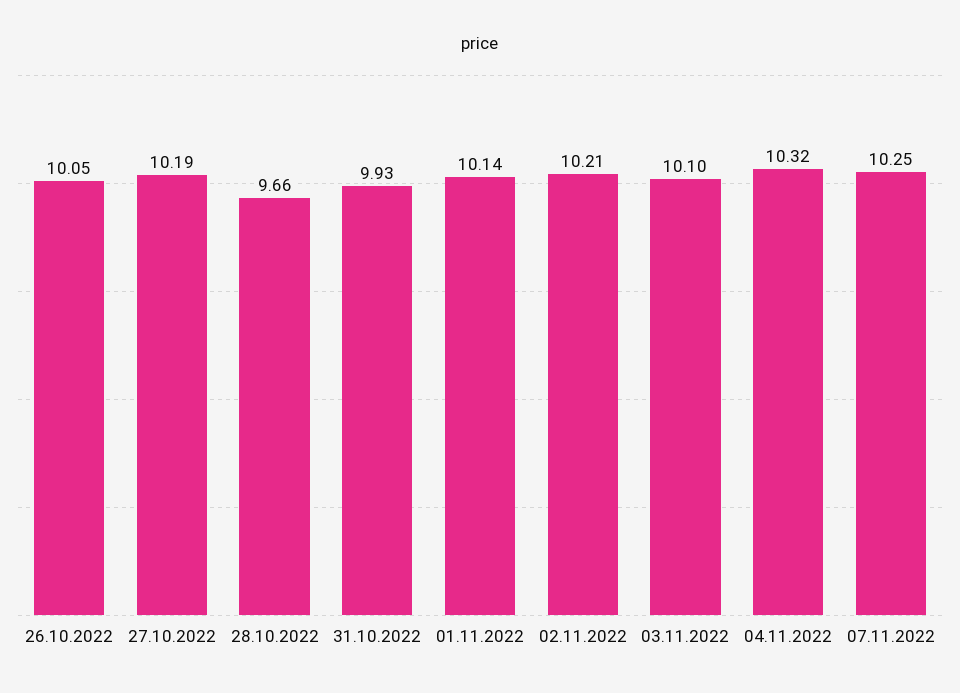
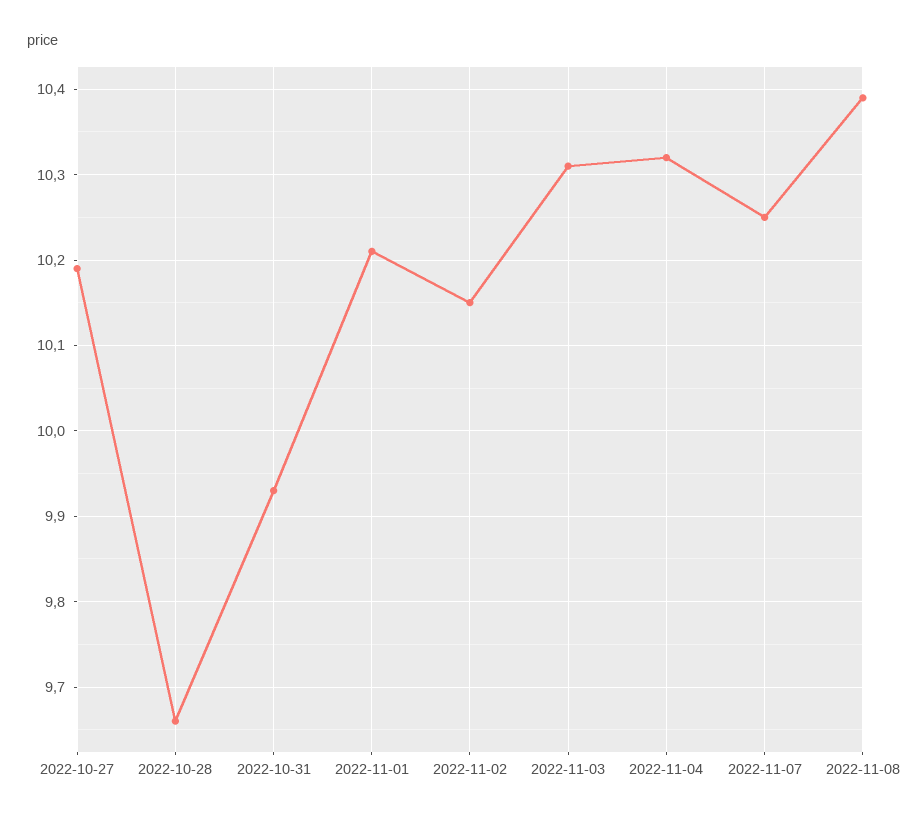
26.10.2022: 10.05 -> none
01.11.2022: 10.14 -> 10.21
02.11.2022: 10.21 -> 10.15
03.11.2022: 10.1 -> 10.31
2022-11-08: none -> 10.39

